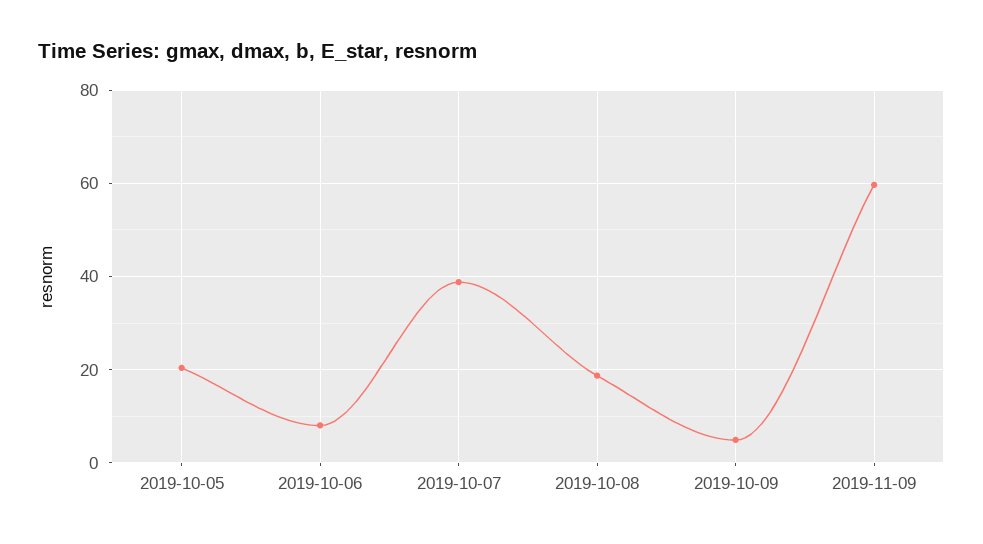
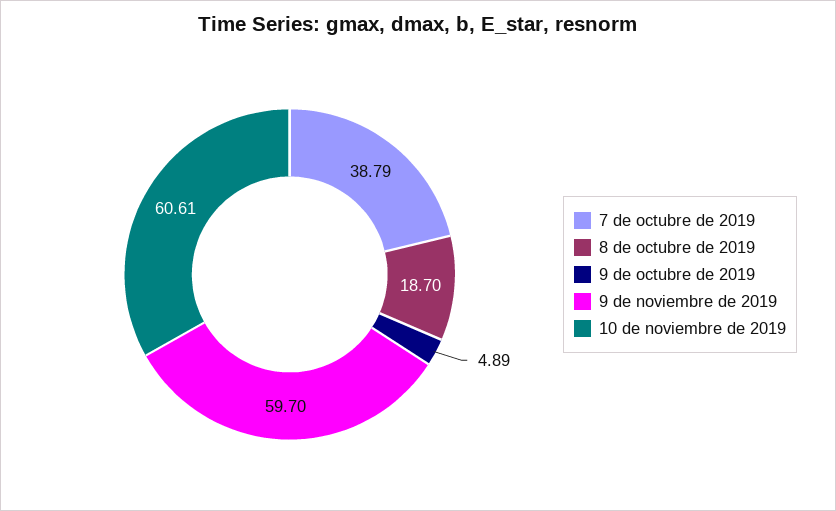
2019-10-05: 20 -> none
2019-10-06: 8 -> none
10 de noviembre de 2019: none -> 60.61

